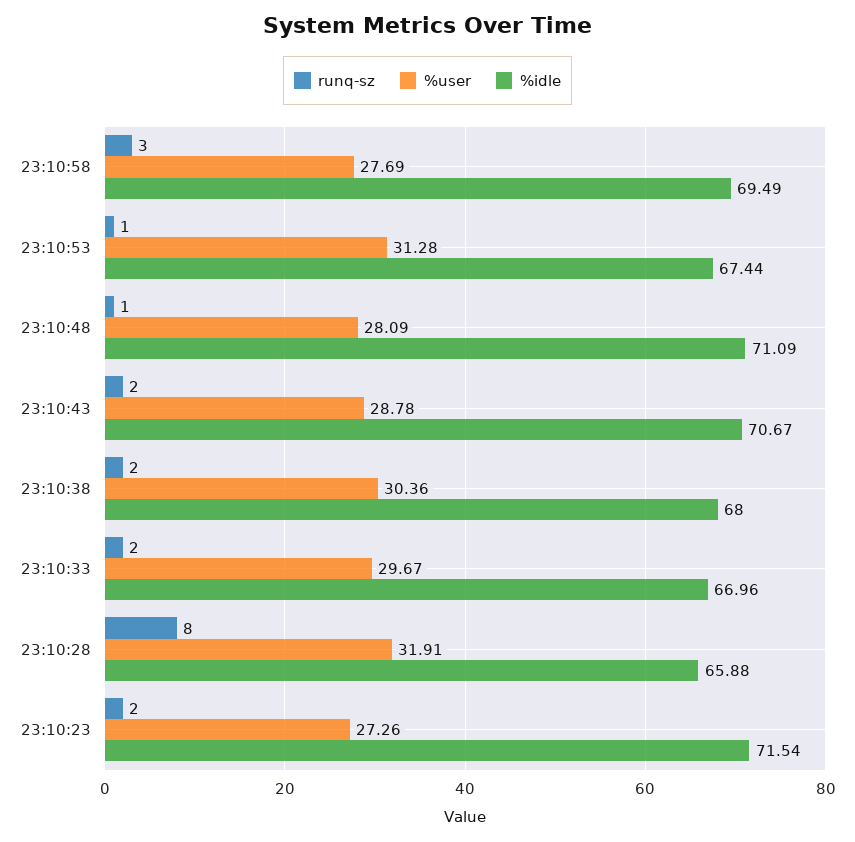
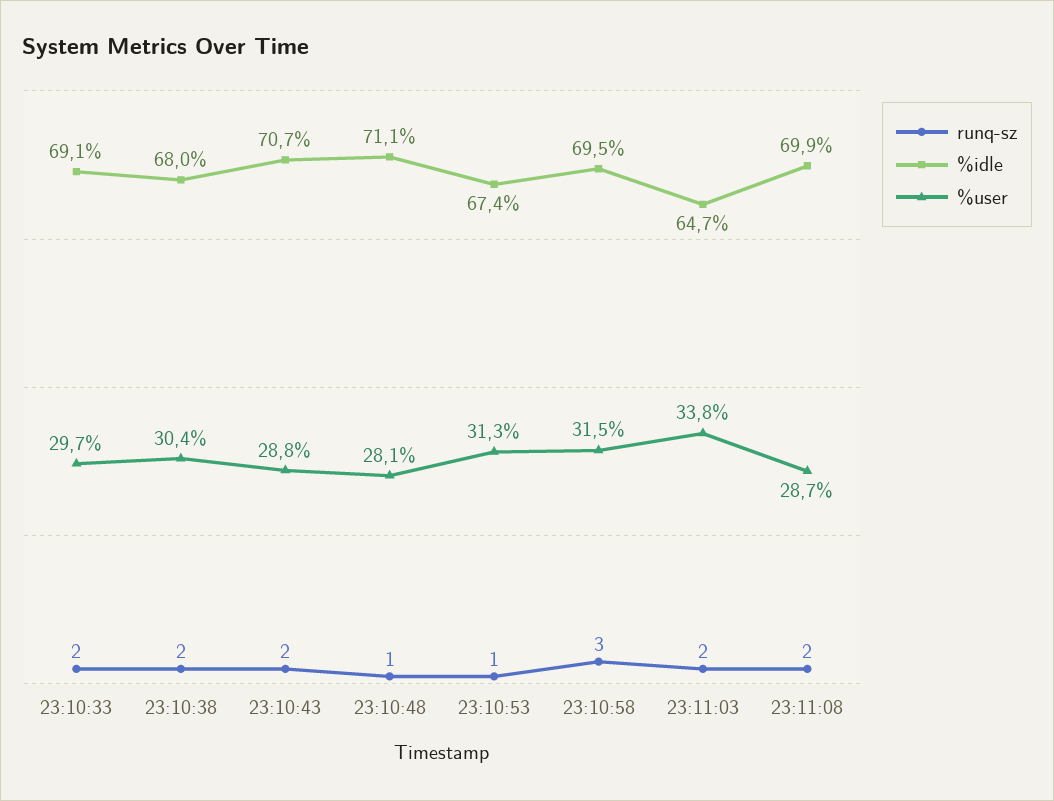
%user, 23:10:58: 27.69 -> 31.5
%idle, 23:10:33: 66.96 -> 69.1
runq-sz, 23:10:28: 8 -> none
%user, 23:10:28: 31.91 -> none
%idle, 23:10:28: 65.88 -> none
runq-sz, 23:10:23: 2 -> none
%user, 23:10:23: 27.26 -> none
%idle, 23:10:23: 71.54 -> none
runq-sz, 23:11:03: none -> 2
%idle, 23:11:03: none -> 64.7
%user, 23:11:03: none -> 33.8
runq-sz, 23:11:08: none -> 2
%idle, 23:11:08: none -> 69.9
%user, 23:11:08: none -> 28.7

